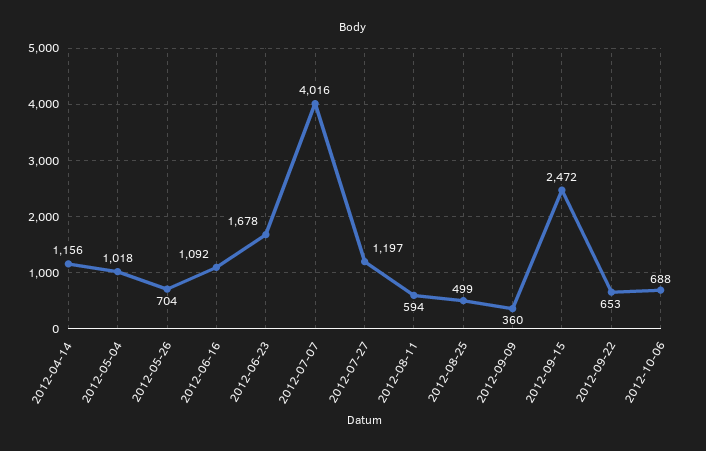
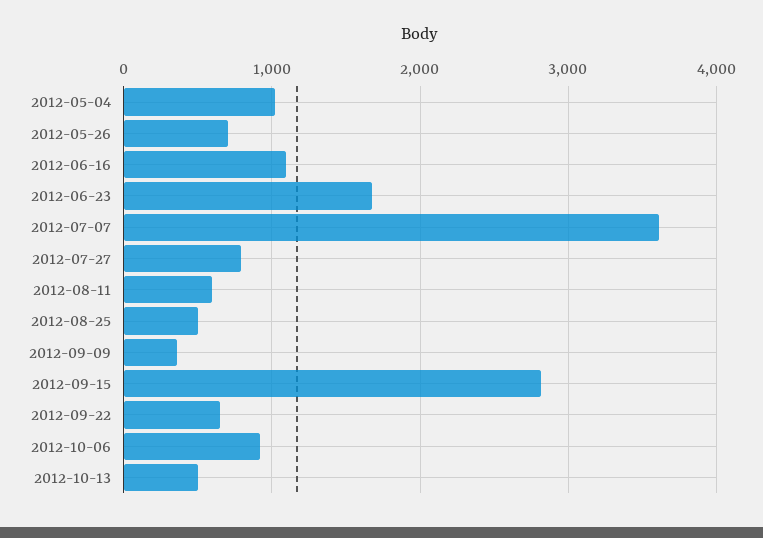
2012-04-14: 1156 -> none
2012-07-07: 4016 -> 3600
2012-07-27: 1197 -> 800
2012-09-15: 2472 -> 2800
2012-10-06: 688 -> 900
2012-10-13: none -> 500

